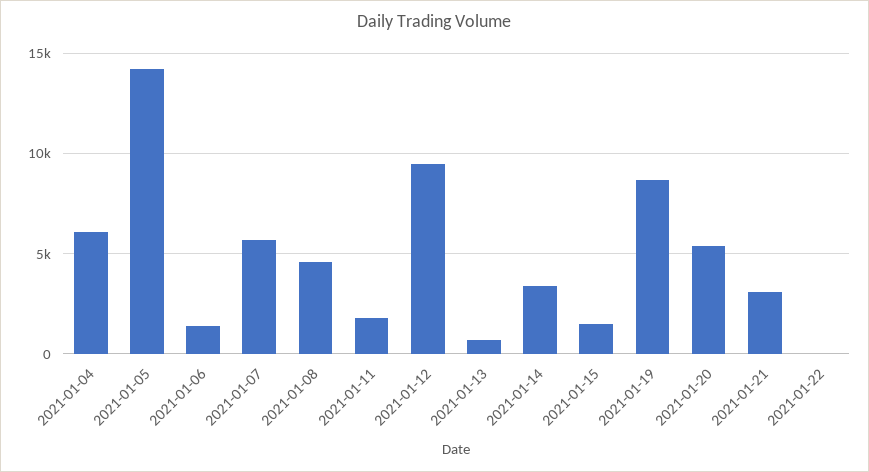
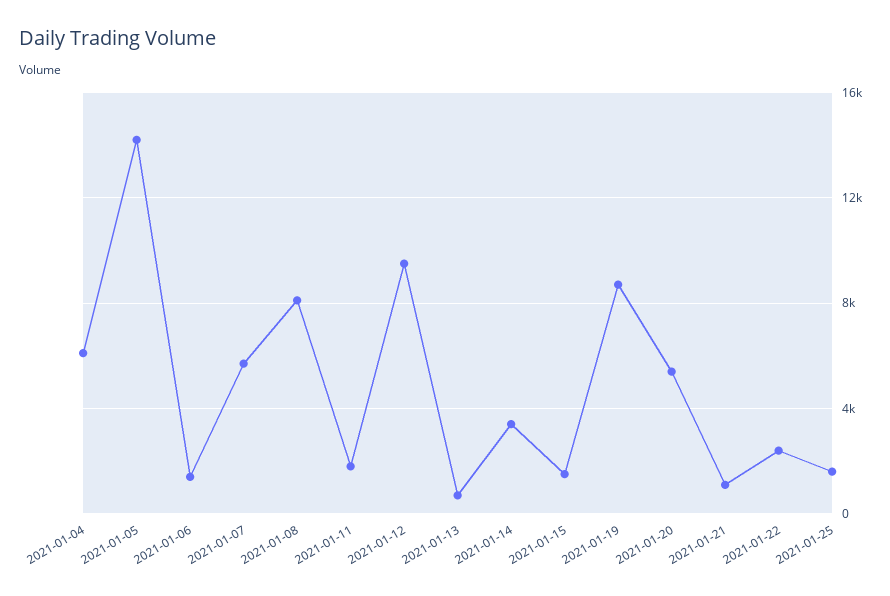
2021-01-08: 4500 -> 8000
2021-01-21: 3000 -> 1000
2021-01-22: 0 -> 2500
2021-01-25: none -> 1500

